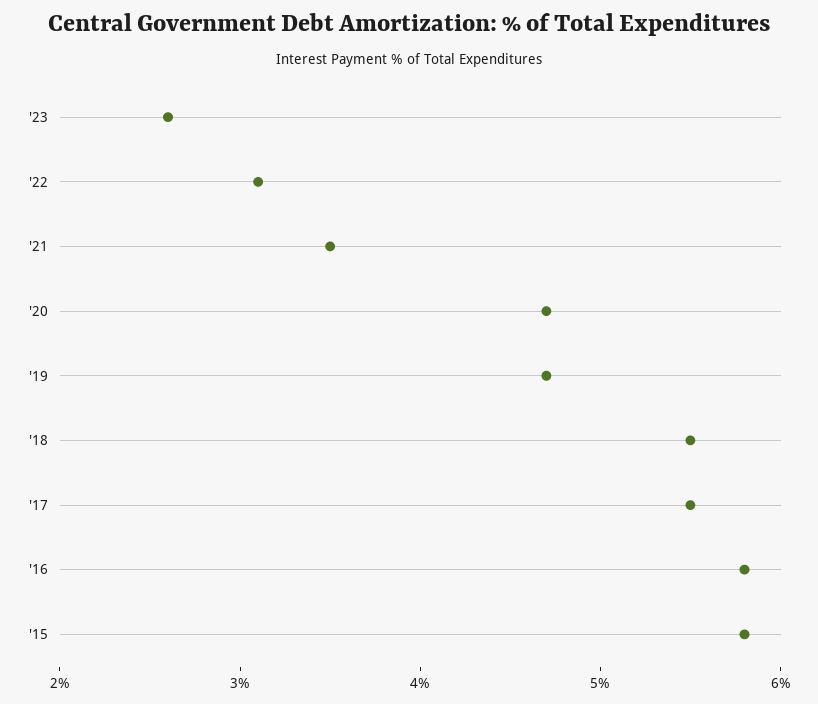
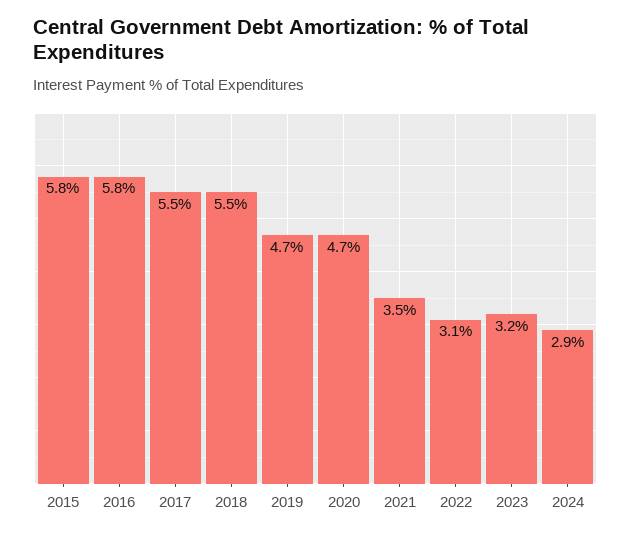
'23: 2.6 -> 3.2
2024: none -> 2.9

